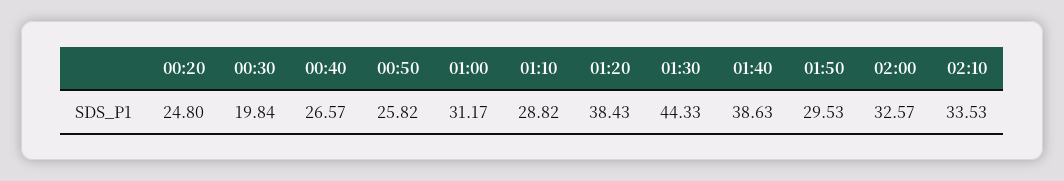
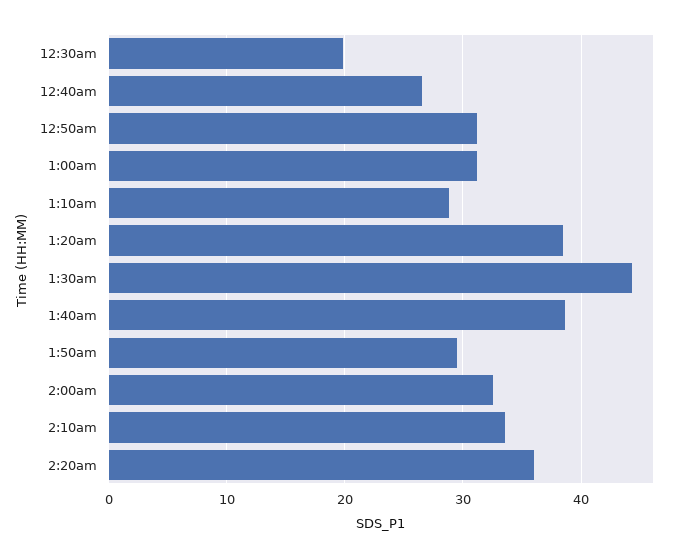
00:20: 24.8 -> none
00:50: 25.82 -> 31
2:20am: none -> 36

